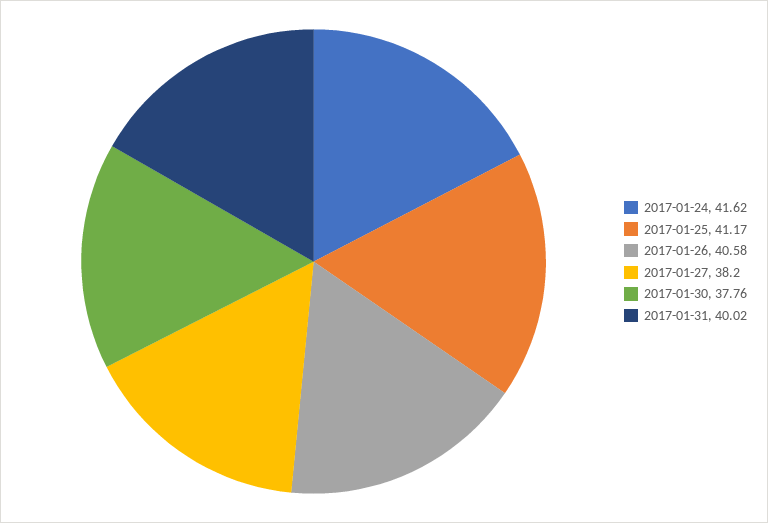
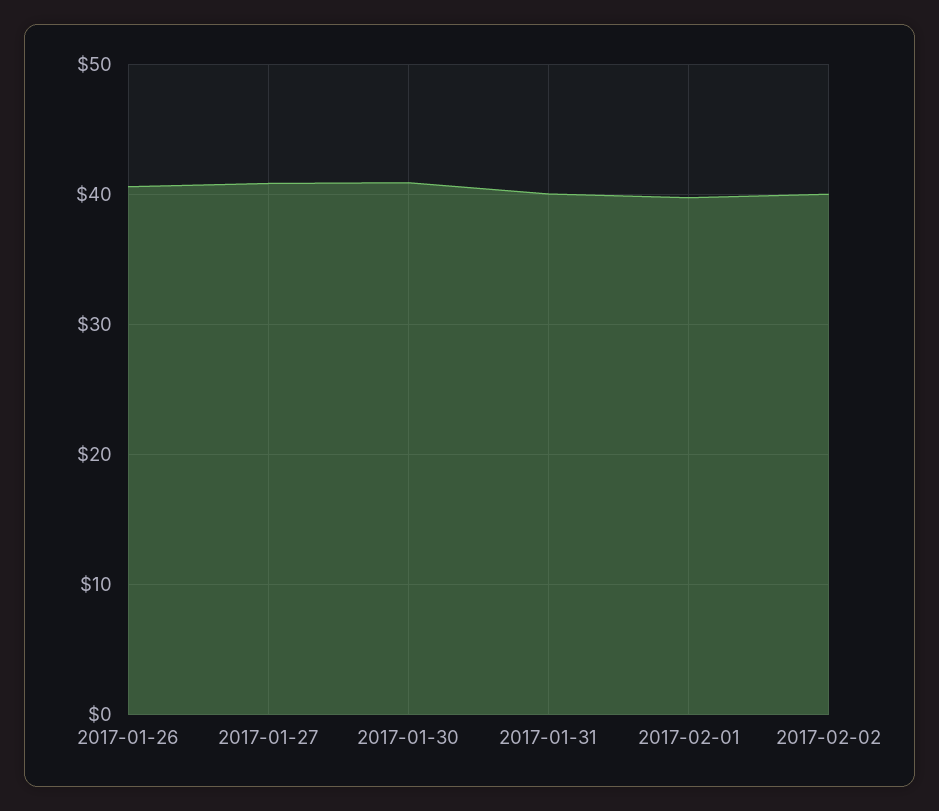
2017-01-24: 41.62 -> none
2017-01-25: 41.17 -> none
2017-01-27: 38.2 -> 41
2017-01-30: 37.76 -> 41
2017-02-01: none -> 40
2017-02-02: none -> 40

